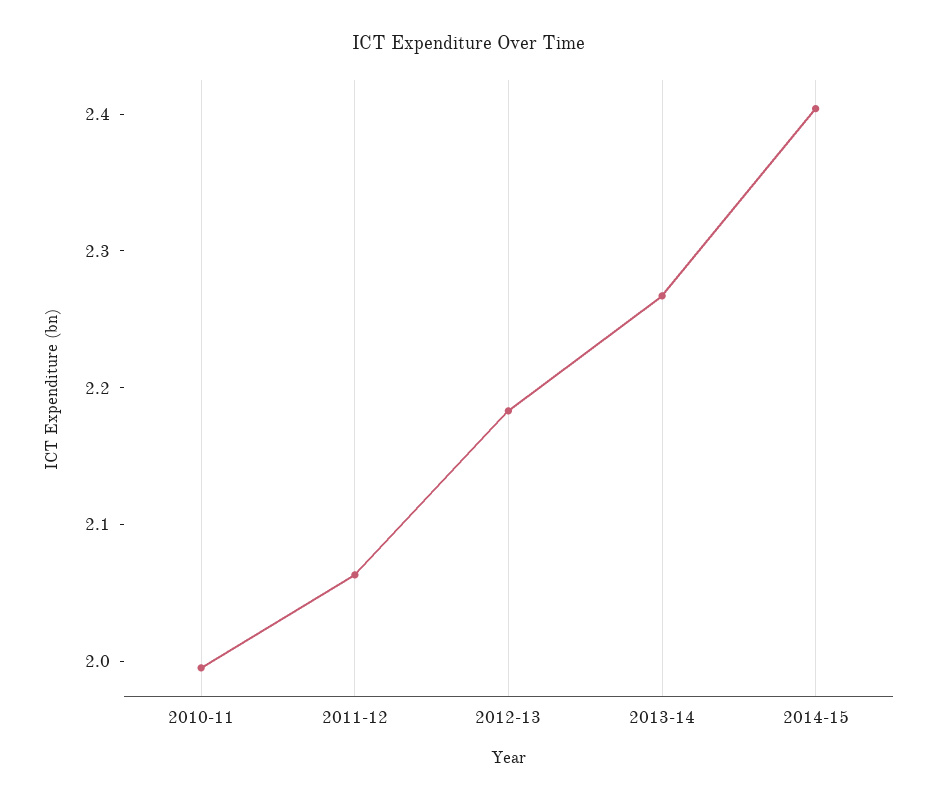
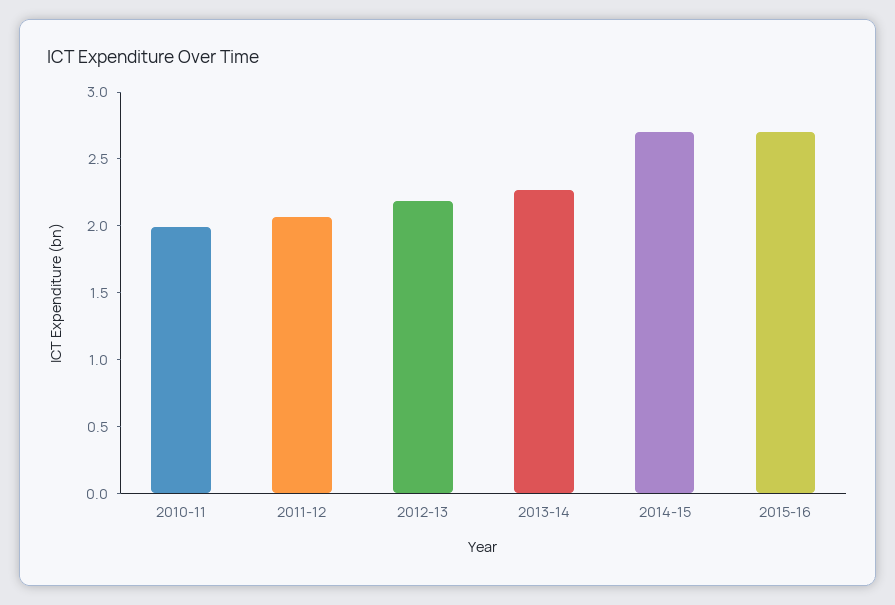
2014-15: 2.4 -> 2.7
2015-16: none -> 2.7

